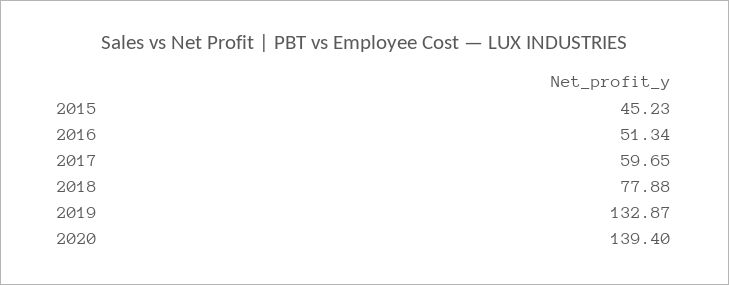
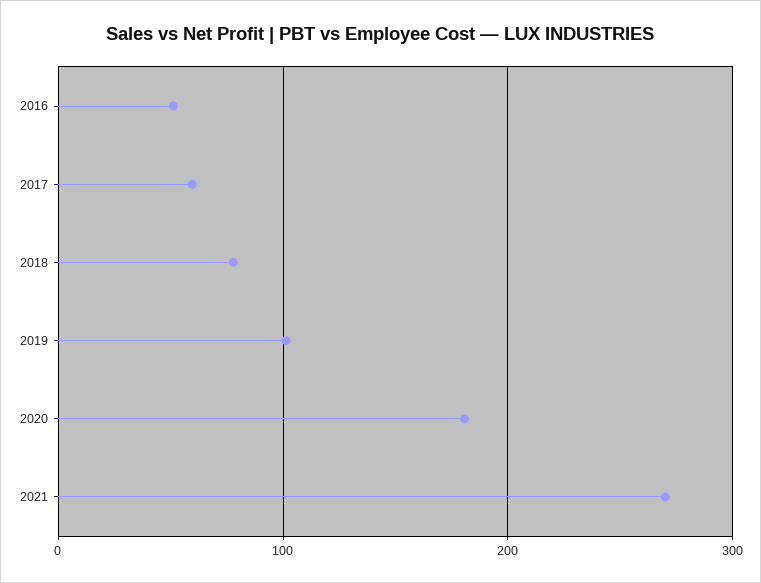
2015: 45.23 -> none
2019: 132.87 -> 100
2020: 139.4 -> 180
2021: none -> 270

